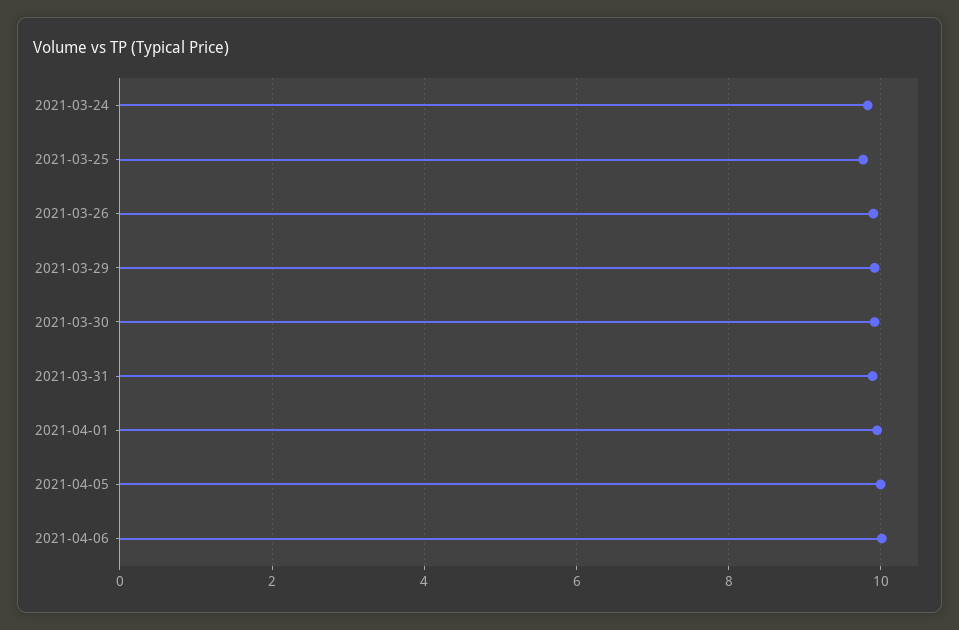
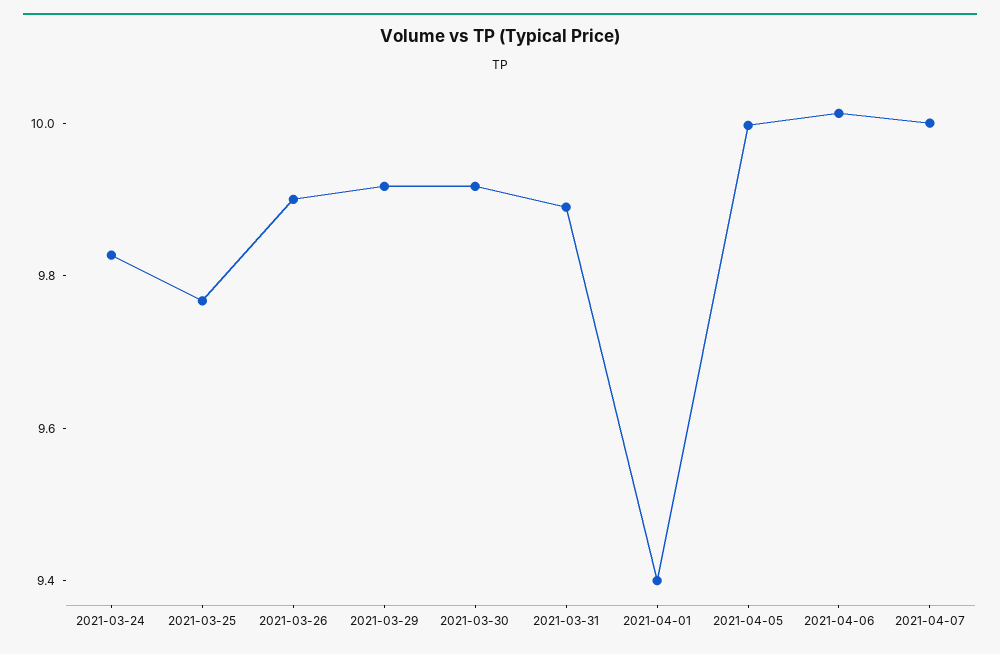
2021-04-01: 10 -> 9.4
2021-04-07: none -> 10

